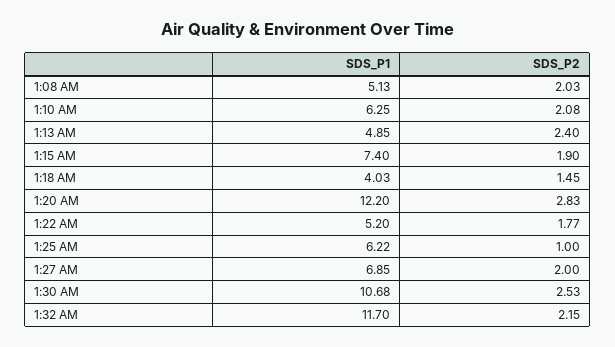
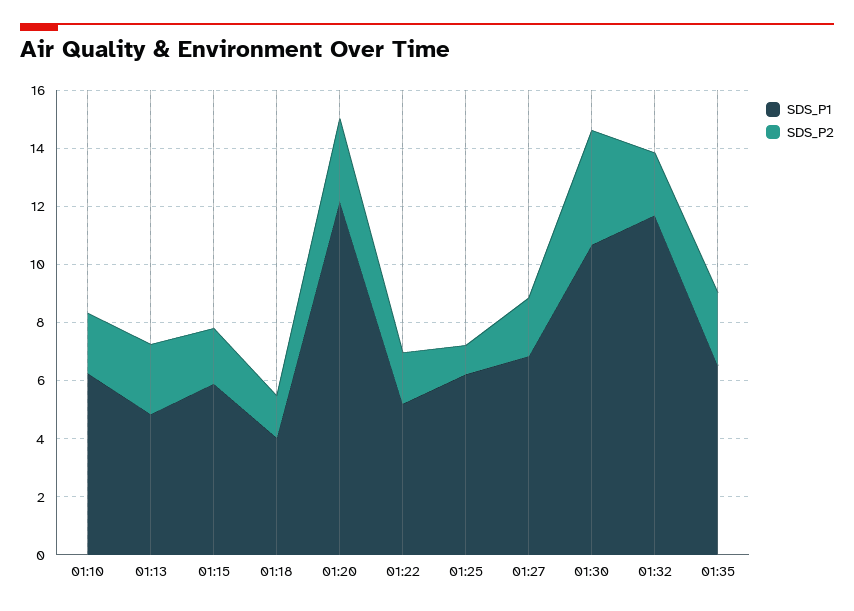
SDS_P1, 1:08 AM: 5.13 -> none
SDS_P2, 1:08 AM: 2.03 -> none
SDS_P1, 1:15 AM: 7.4 -> 6
SDS_P2, 1:30 AM: 2.53 -> 4
SDS_P1, 01:35: none -> 6.5
SDS_P2, 01:35: none -> 2.5

